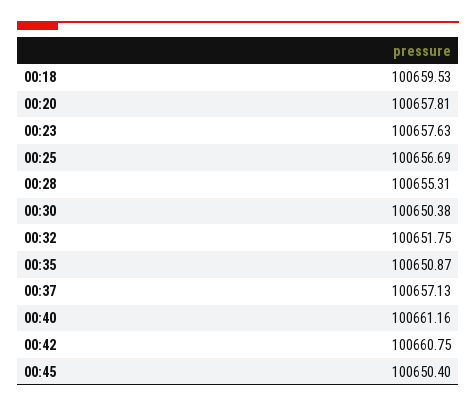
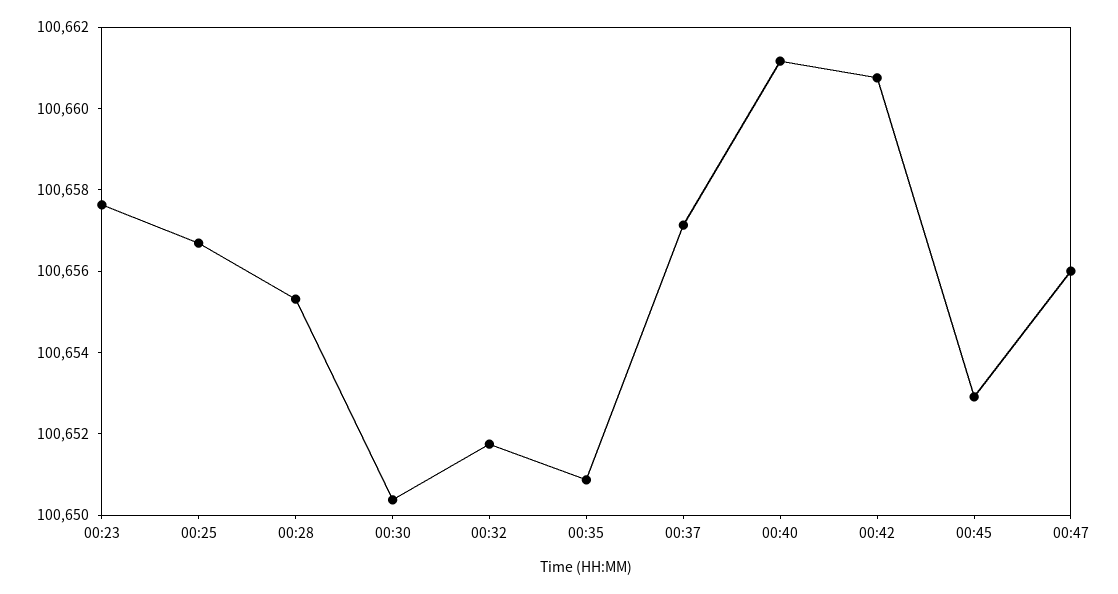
00:18: 100659.53 -> none
00:20: 100657.81 -> none
00:45: 100650.4 -> 100653
00:47: none -> 100656

